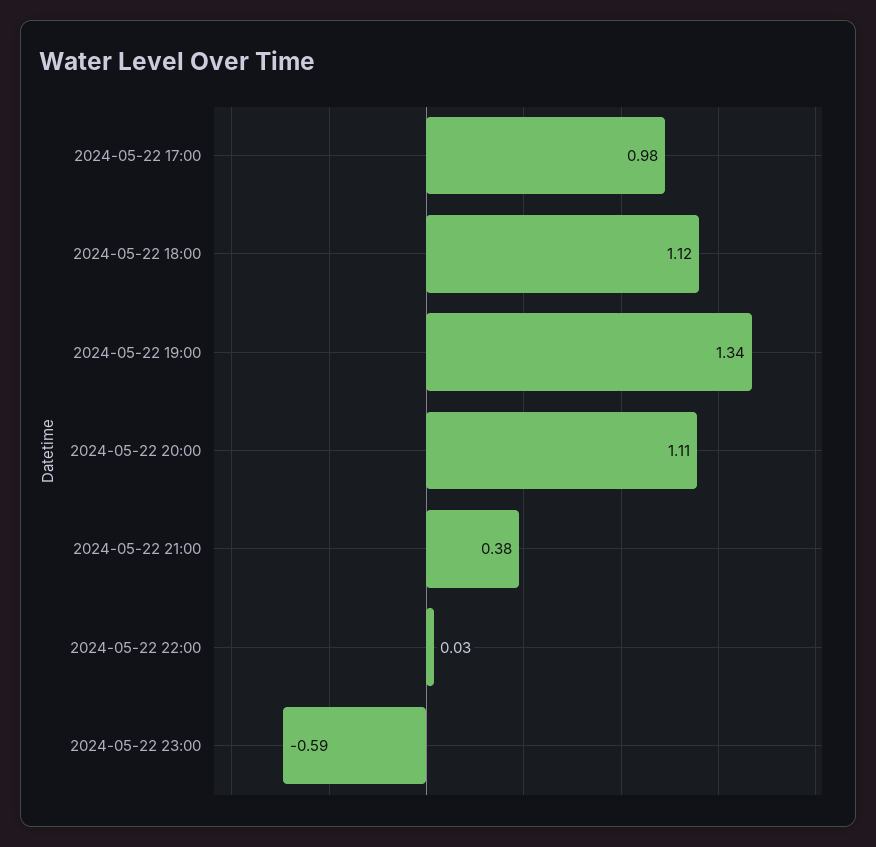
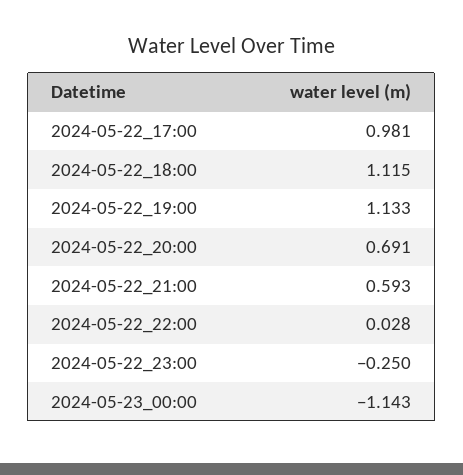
2024-05-22 19:00: 1.34 -> 1.133
2024-05-22 20:00: 1.11 -> 0.691
2024-05-22 21:00: 0.38 -> 0.593
2024-05-22 23:00: -0.59 -> -0.25
2024-05-23_00:00: none -> -1.143

